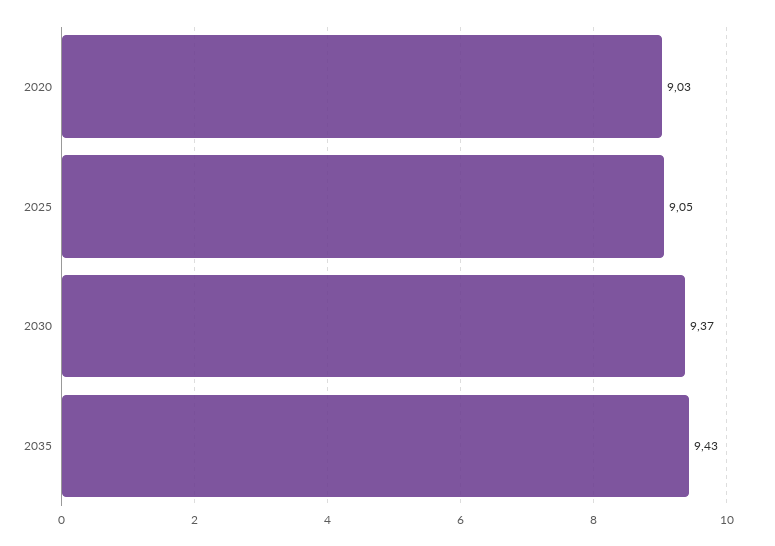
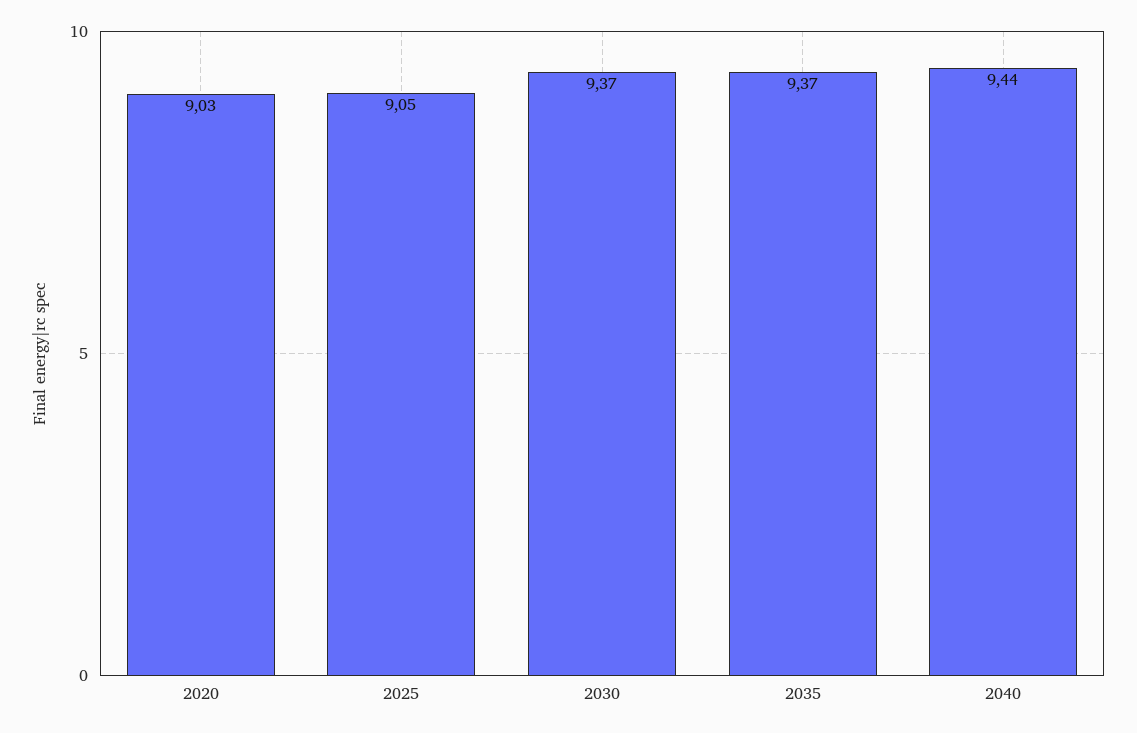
2035: 9.43 -> 9.37
2040: none -> 9.44

